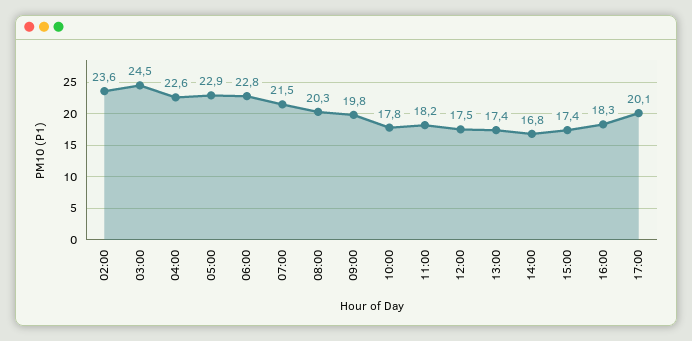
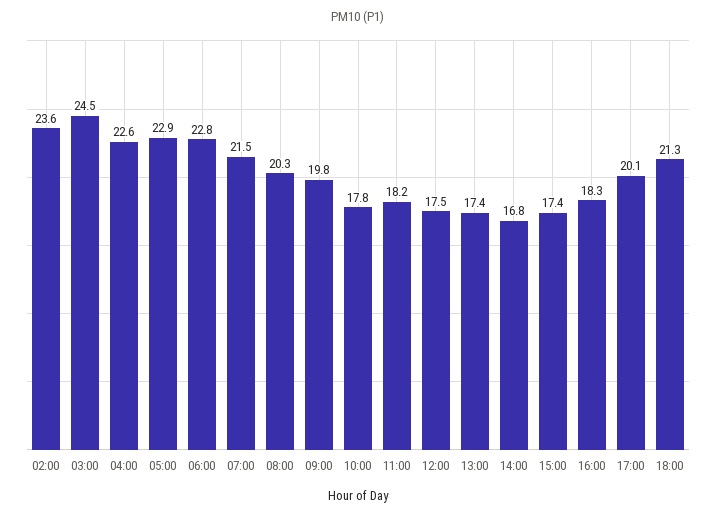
18:00: none -> 21.3

